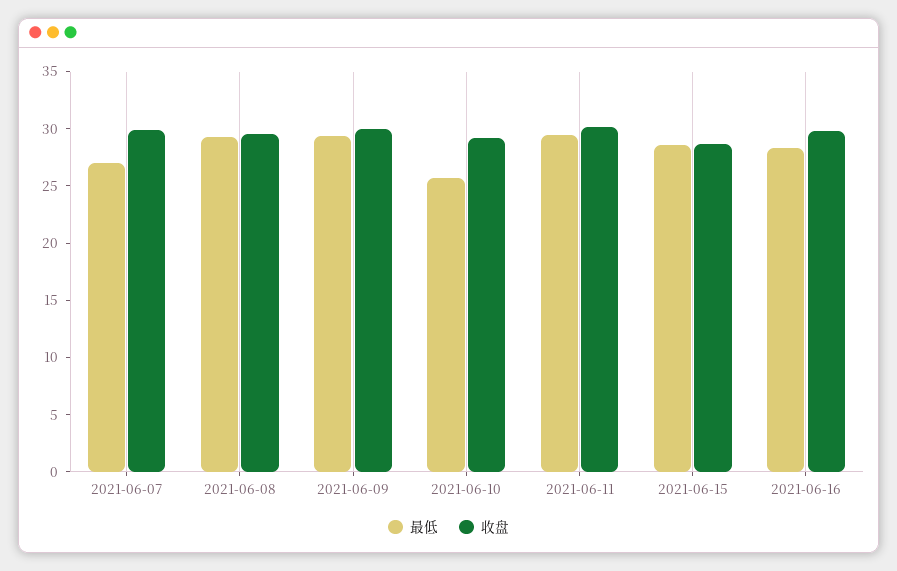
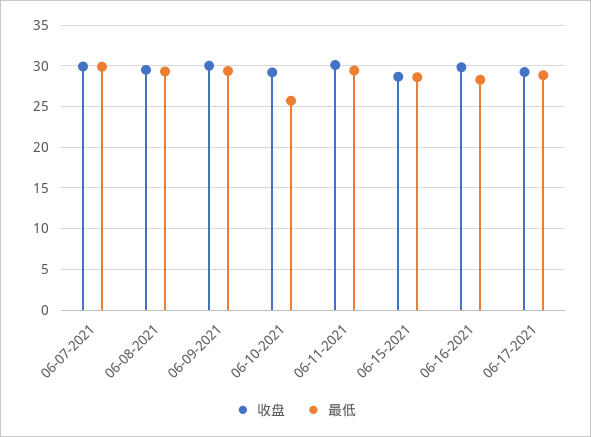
最低, 2021-06-07: 27 -> 30
收盘, 06-17-2021: none -> 29
最低, 06-17-2021: none -> 29

